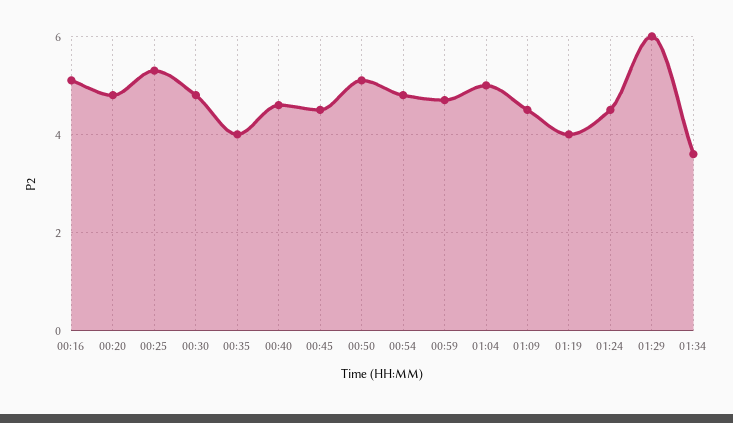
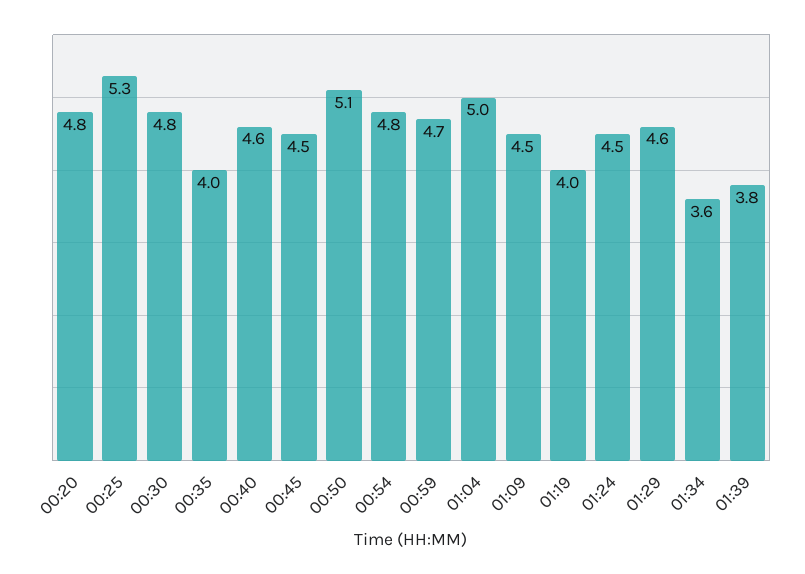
00:16: 5 -> none
01:29: 6 -> 4.6
01:39: none -> 3.8

